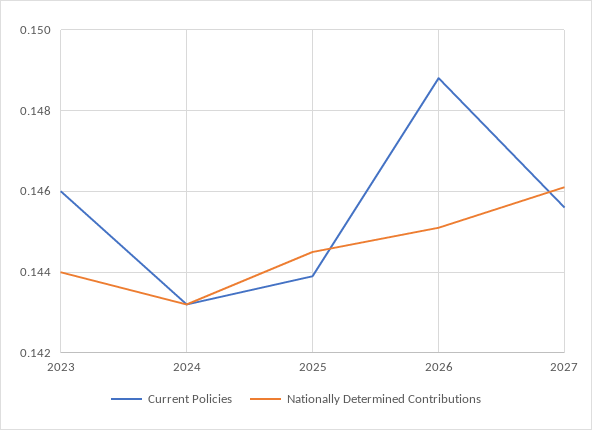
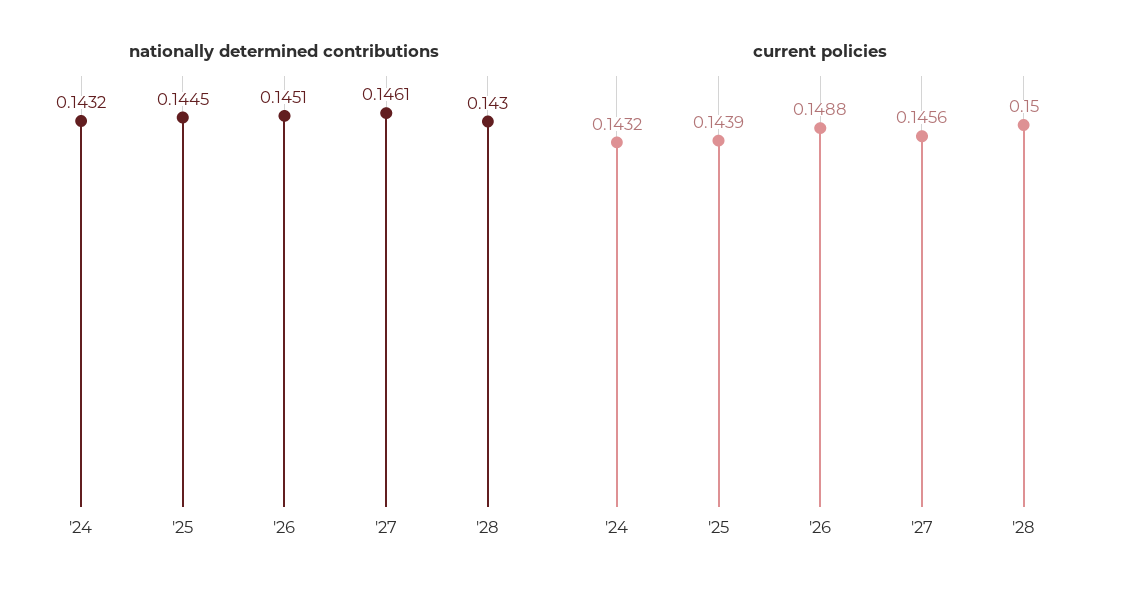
Current Policies, 2023: 0.146 -> none
Nationally Determined Contributions, 2023: 0.144 -> none
Nationally Determined Contributions, '28: none -> 0.143
Current Policies, '28: none -> 0.15

